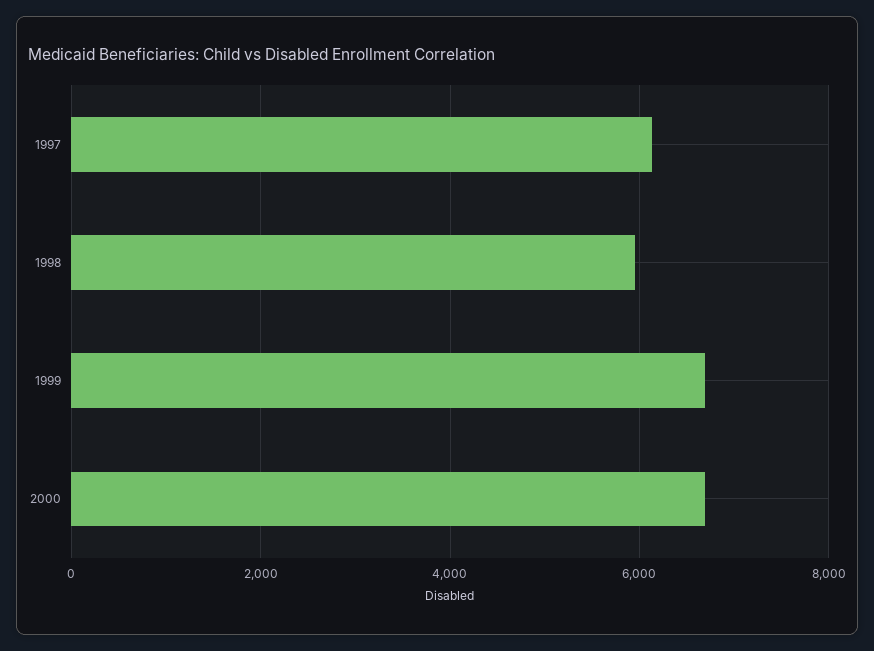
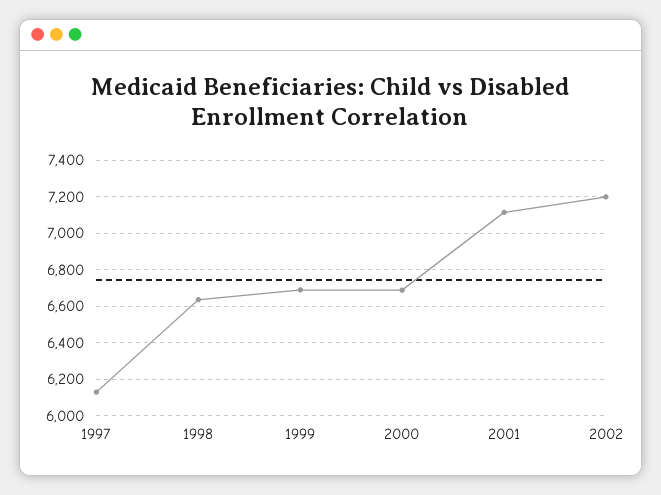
1998: 6000 -> 6650
2001: none -> 7100
2002: none -> 7200

